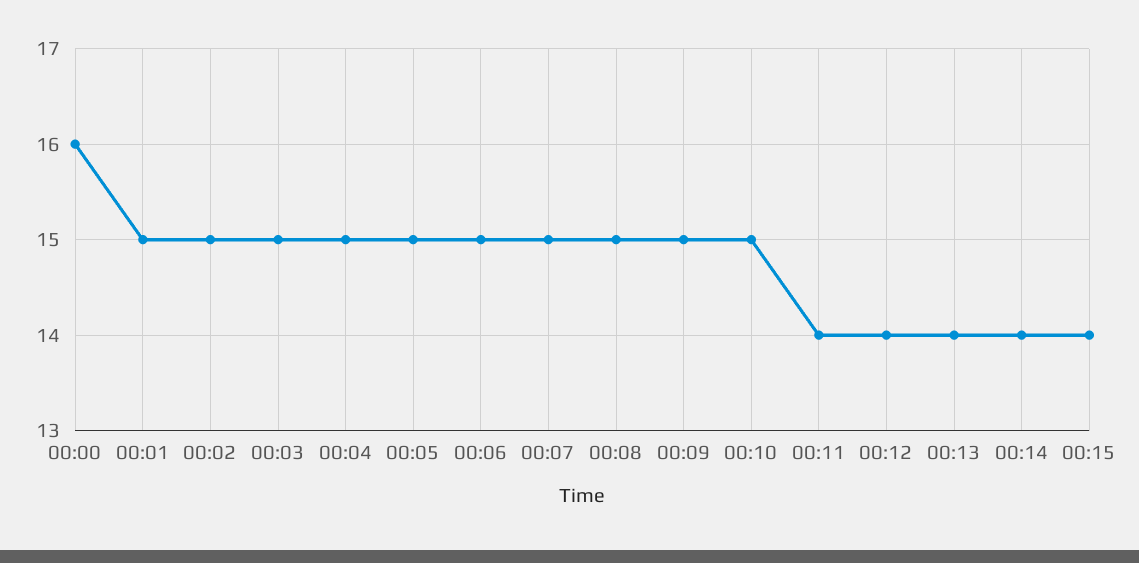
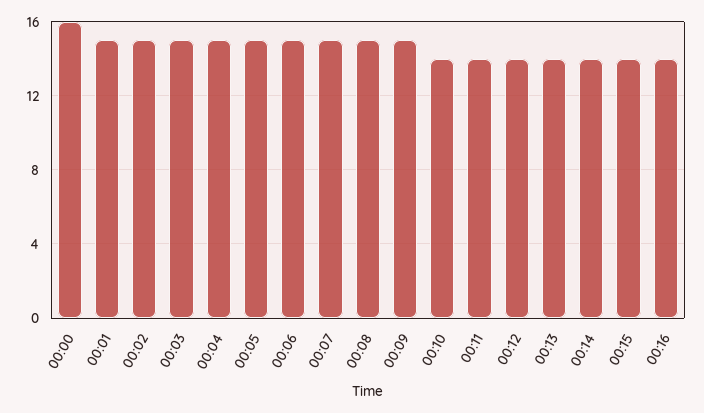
00:10: 15 -> 14
00:16: none -> 14

